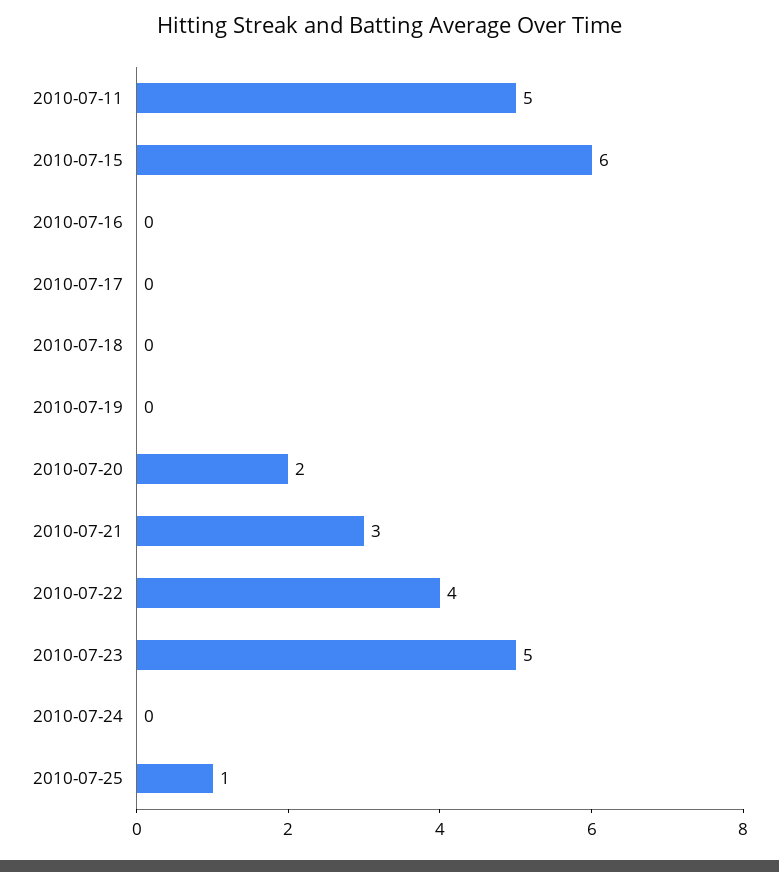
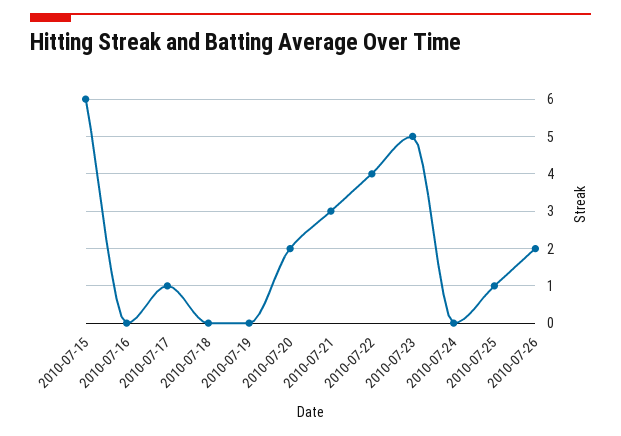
2010-07-11: 5 -> none
2010-07-17: 0 -> 1
2010-07-26: none -> 2

